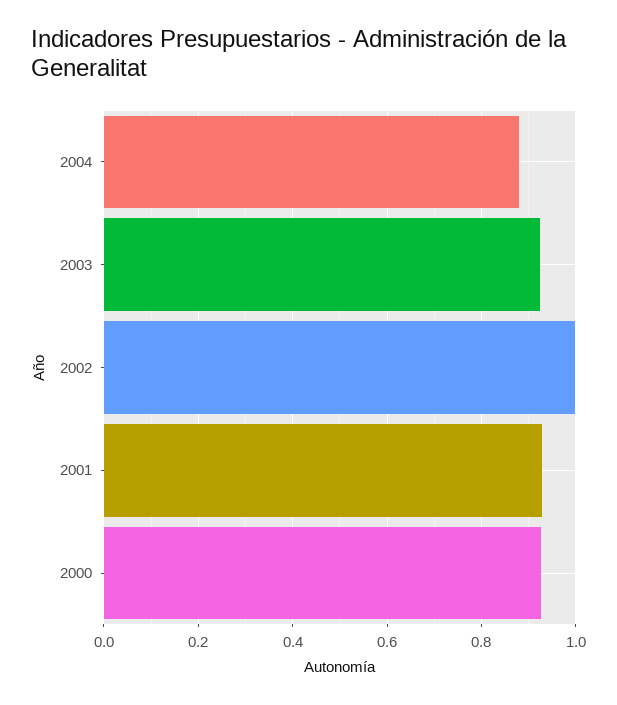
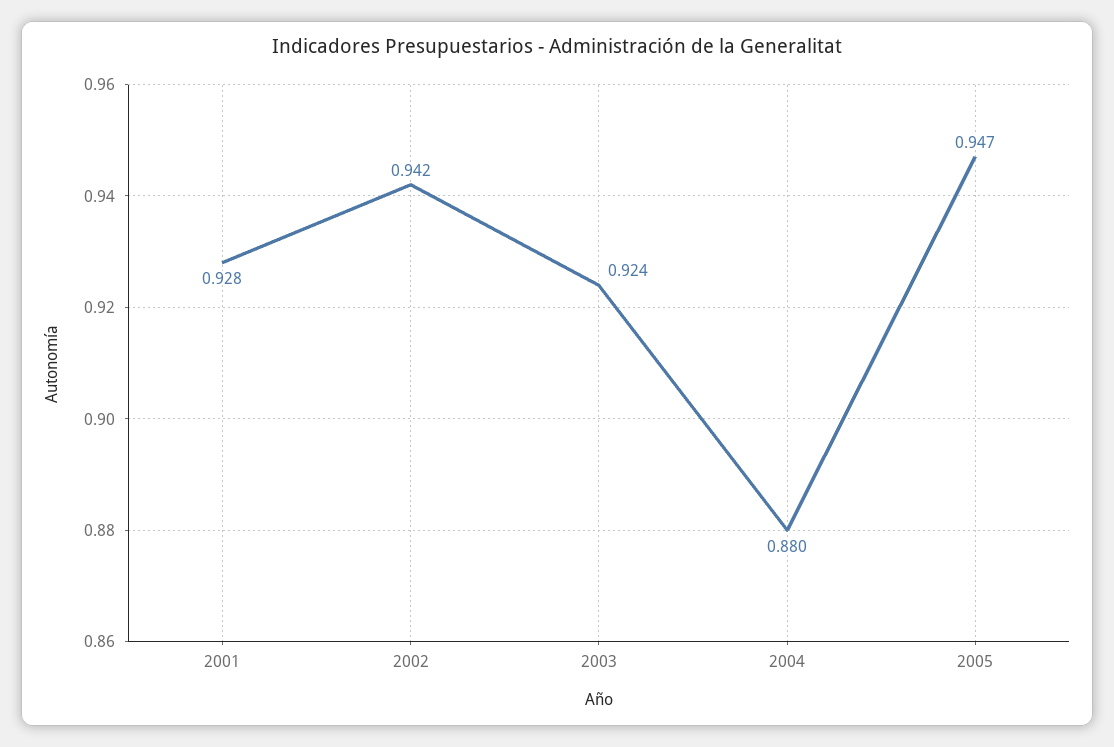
2002: 1 -> 0.942
2000: 0.92 -> none
2005: none -> 0.947

